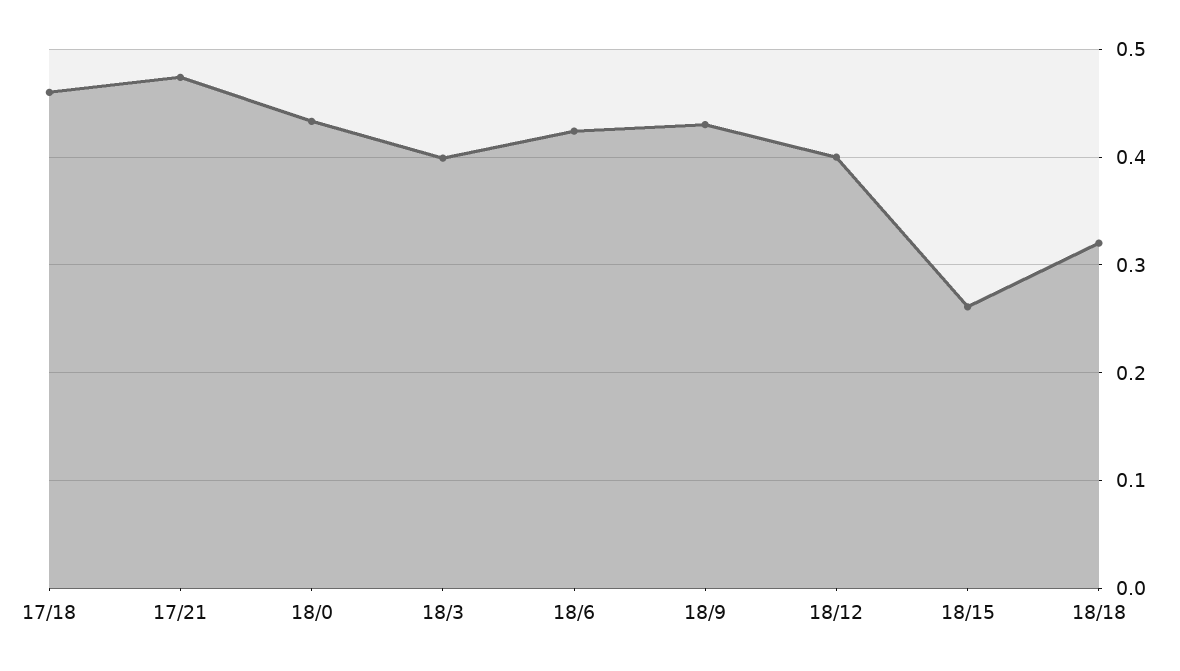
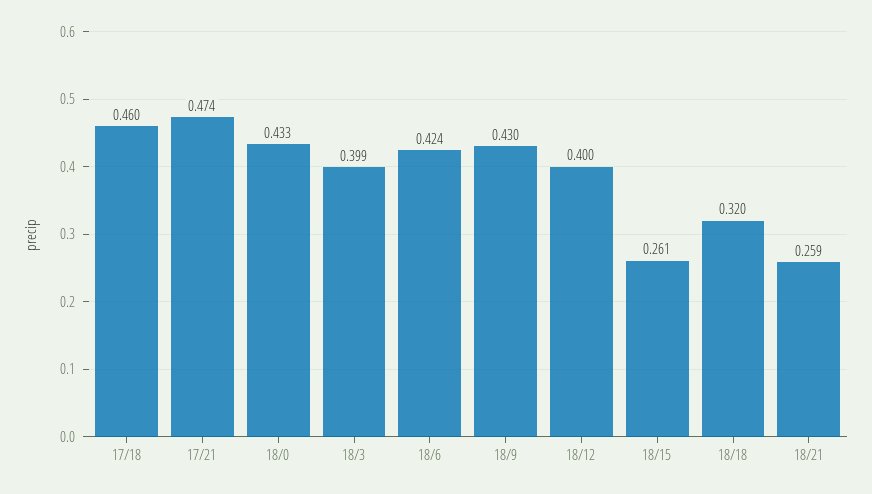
18/21: none -> 0.259

